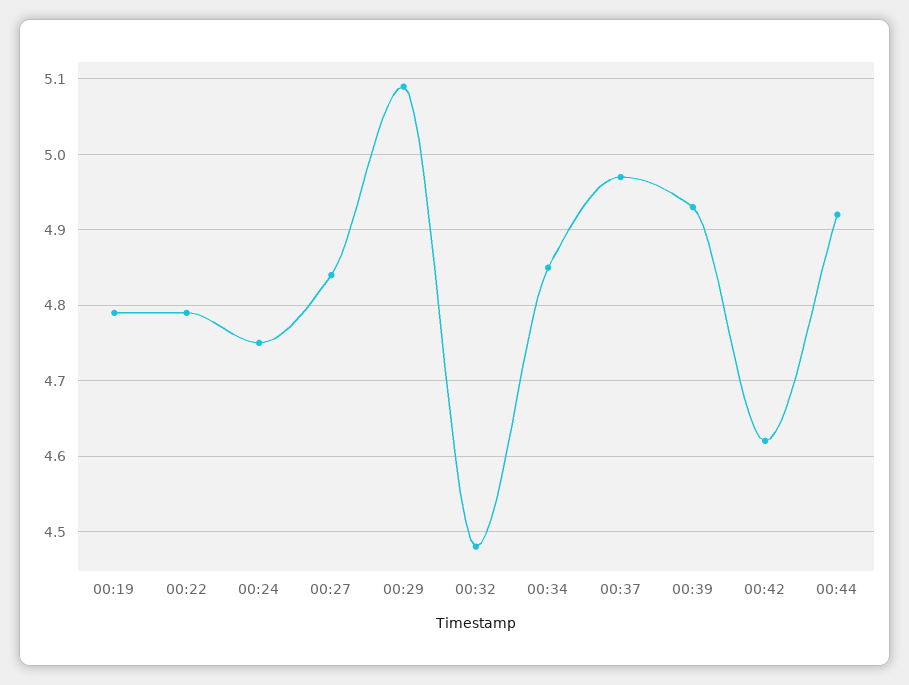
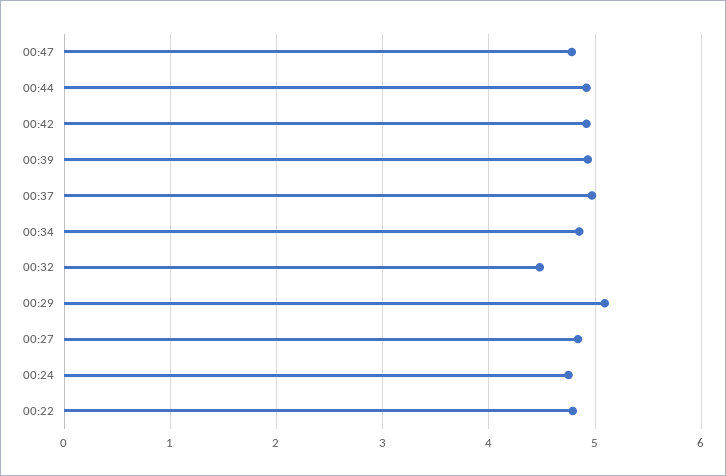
00:19: 4.79 -> none
00:42: 4.62 -> 4.9
00:47: none -> 4.8

